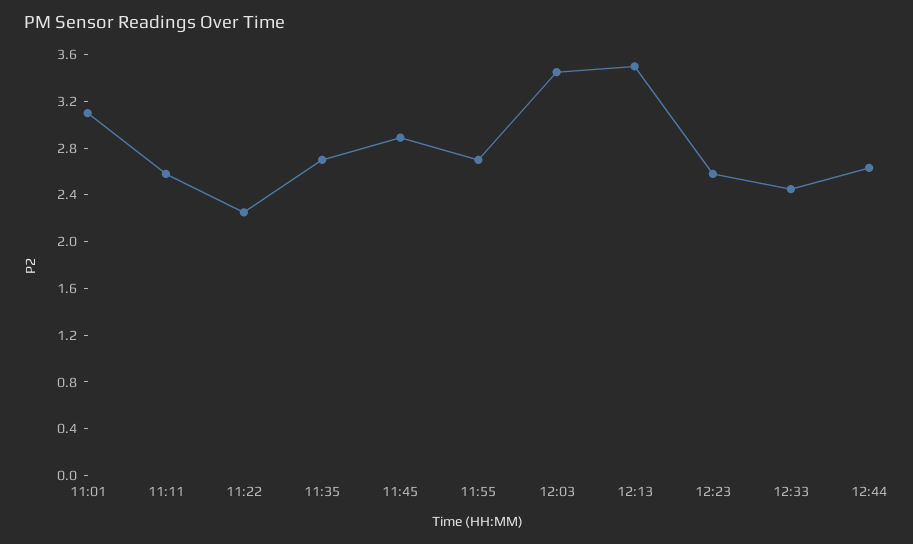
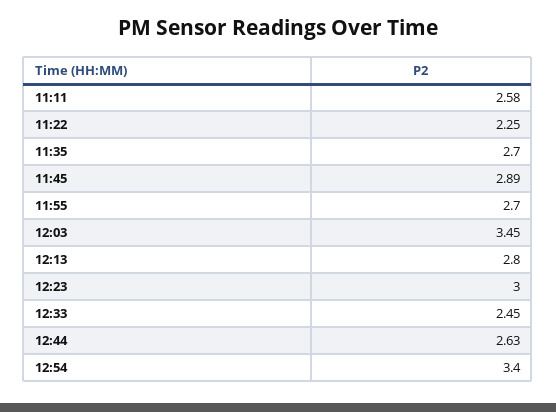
11:01: 3.1 -> none
12:13: 3.5 -> 2.8
12:23: 2.6 -> 3
12:54: none -> 3.4

